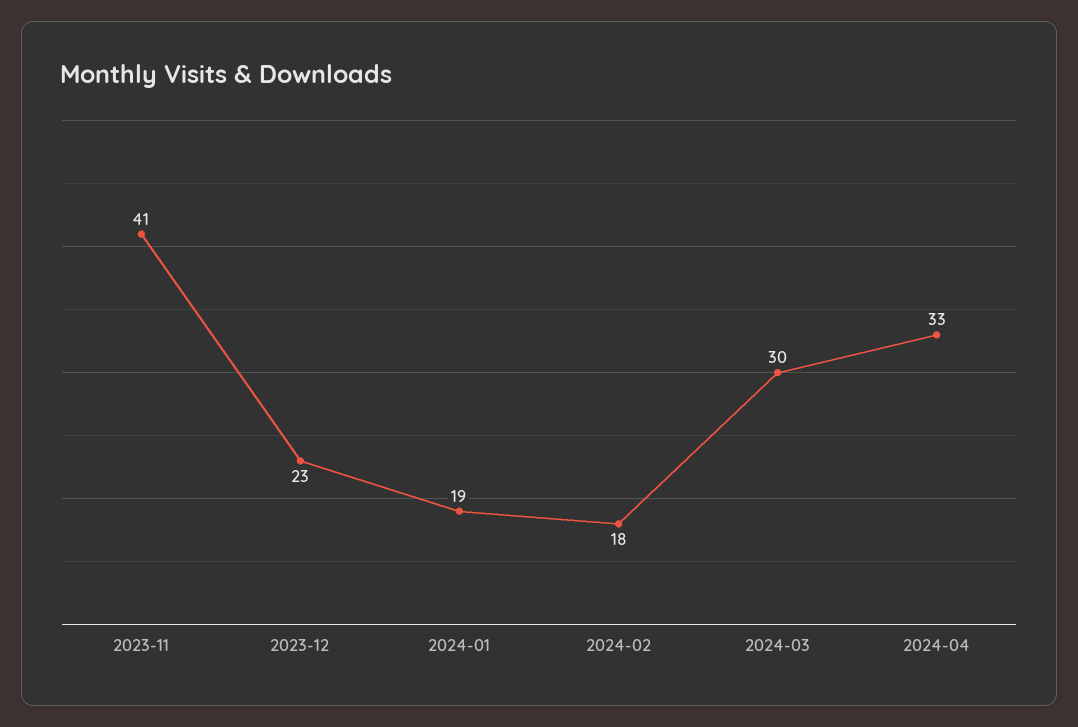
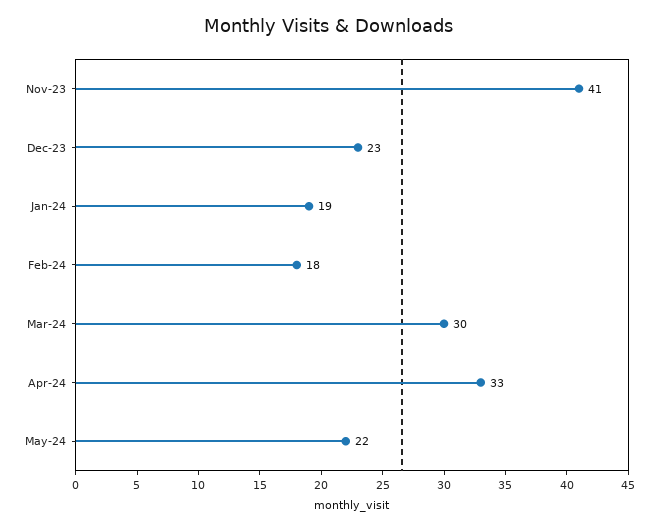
May-24: none -> 22

